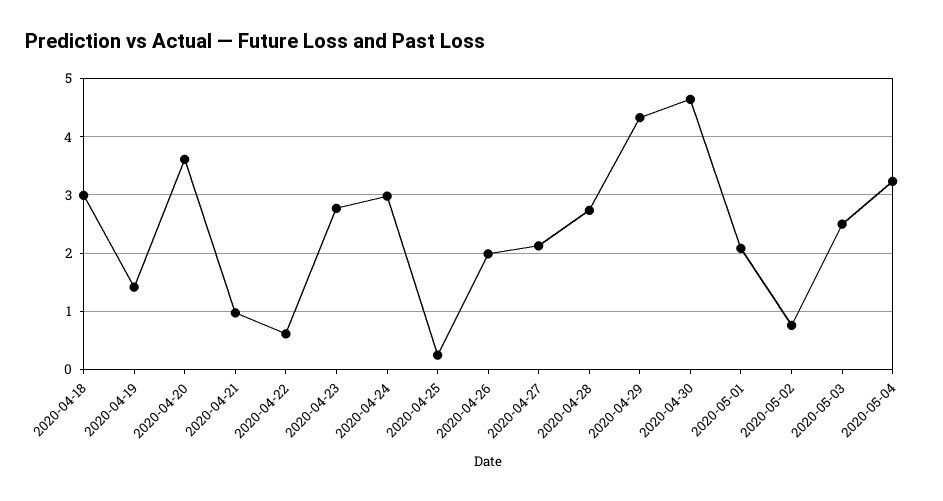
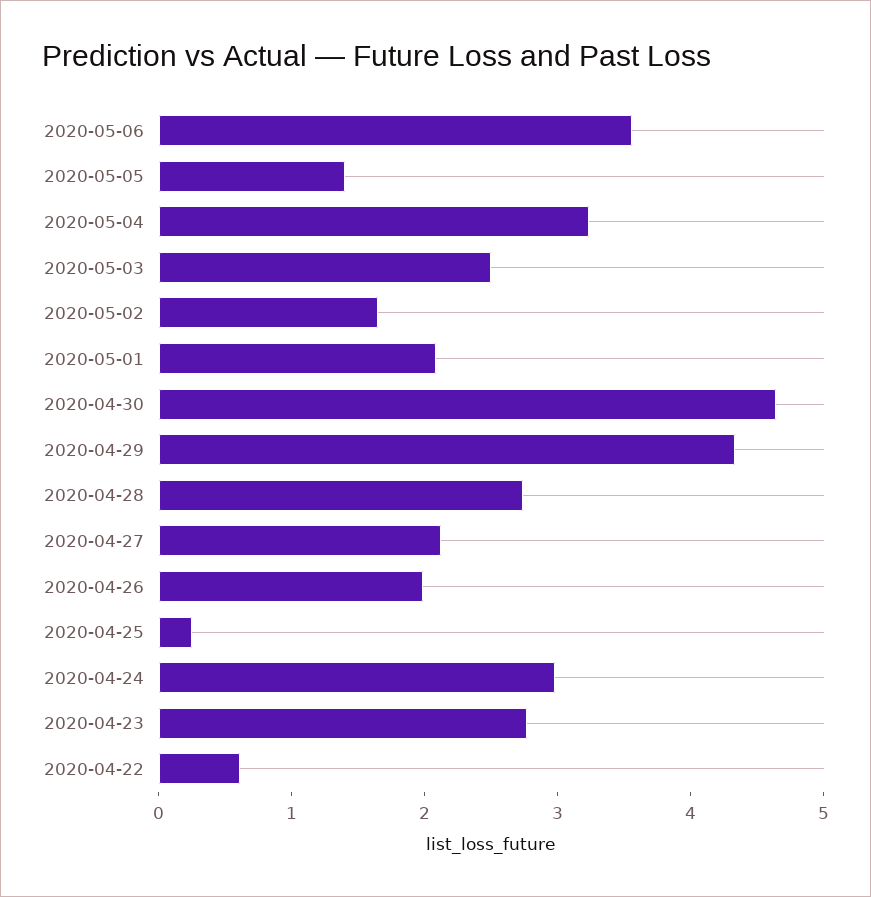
2020-04-18: 3 -> none
2020-04-19: 1.4 -> none
2020-04-20: 3.6 -> none
2020-04-21: 1 -> none
2020-05-02: 0.8 -> 1.6
2020-05-06: none -> 3.6
2020-05-05: none -> 1.4

